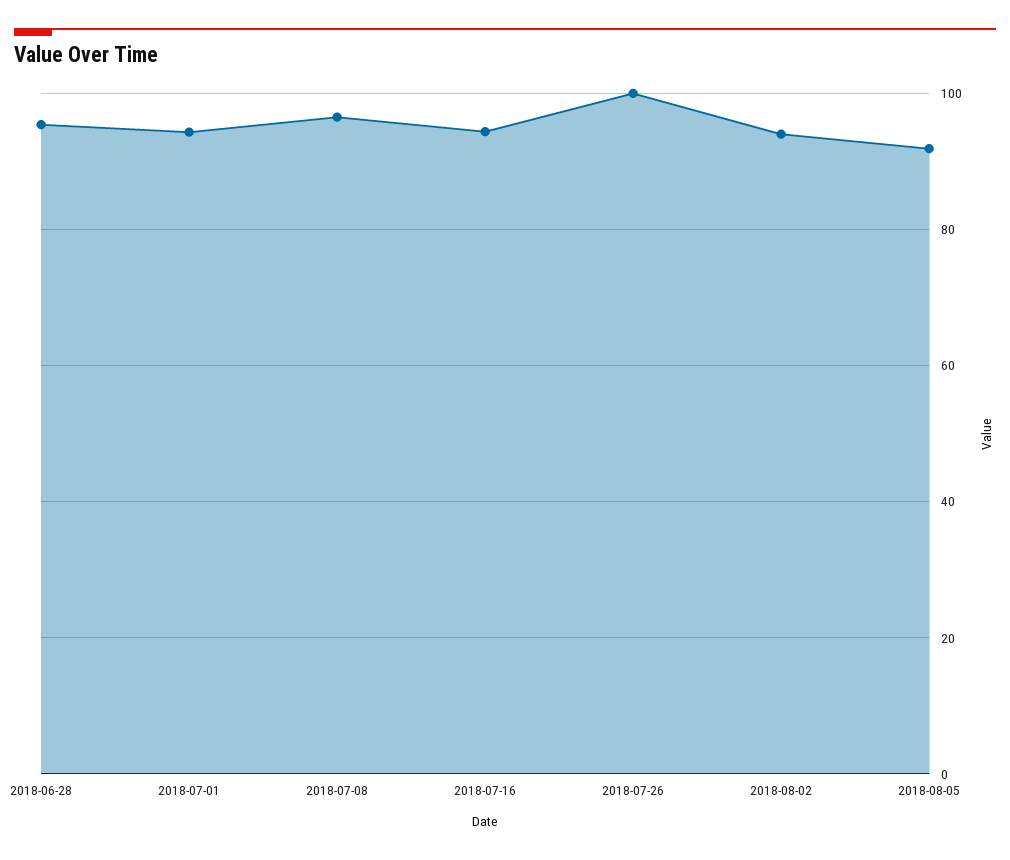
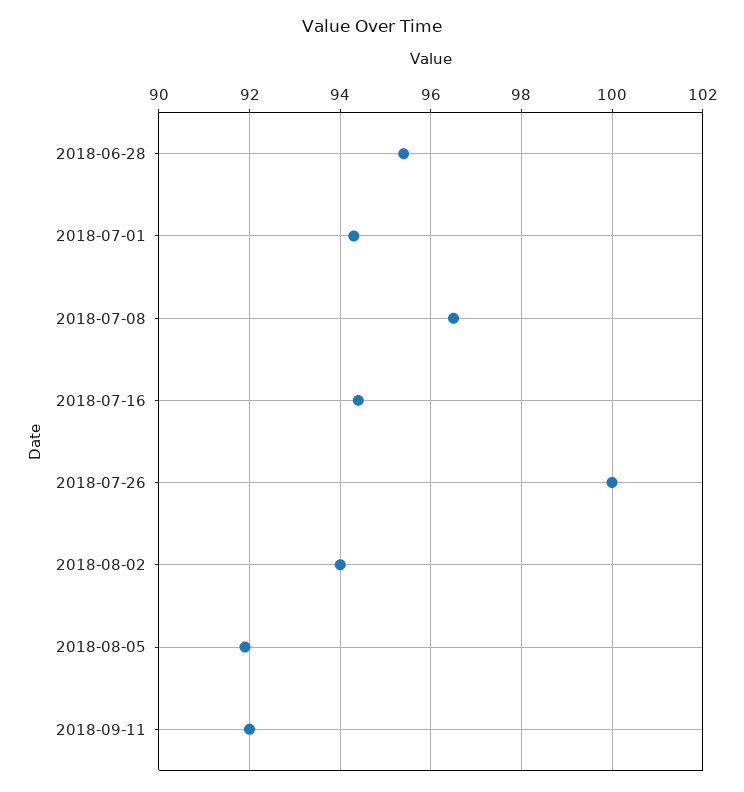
2018-09-11: none -> 92

